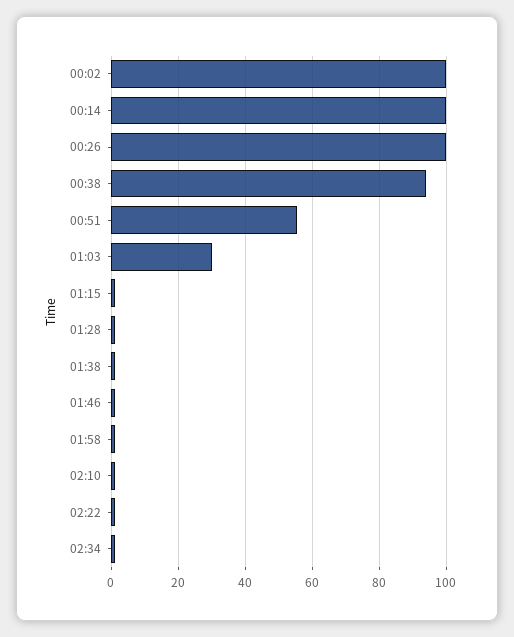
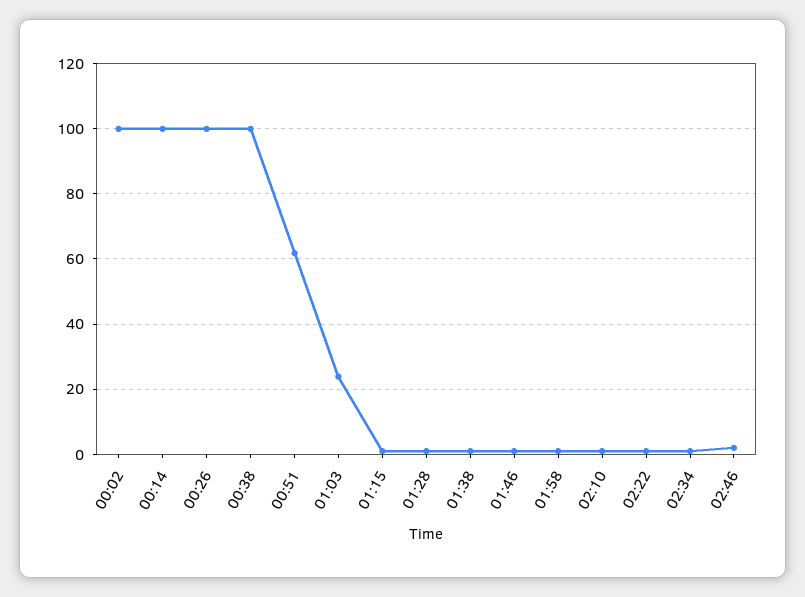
00:38: 94 -> 100
00:51: 56 -> 62
01:03: 30 -> 24
02:46: none -> 2

